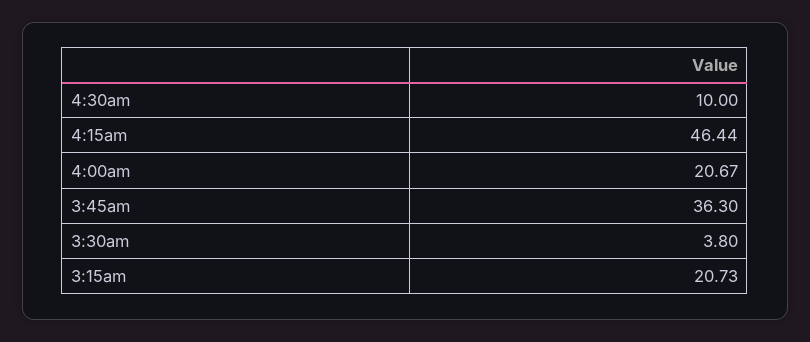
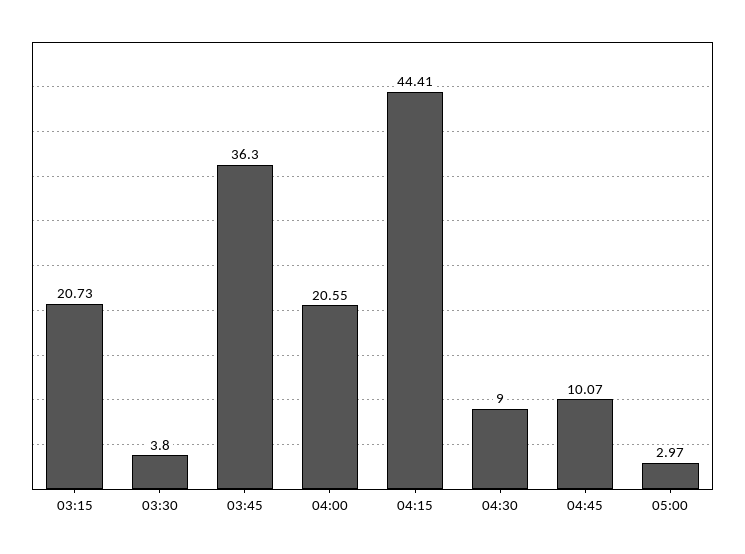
4:30am: 10 -> 9
4:15am: 46.44 -> 44.41
4:00am: 20.67 -> 20.55
04:45: none -> 10.07
05:00: none -> 2.97

